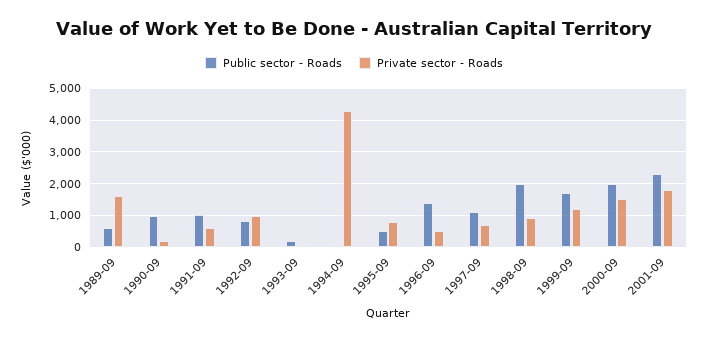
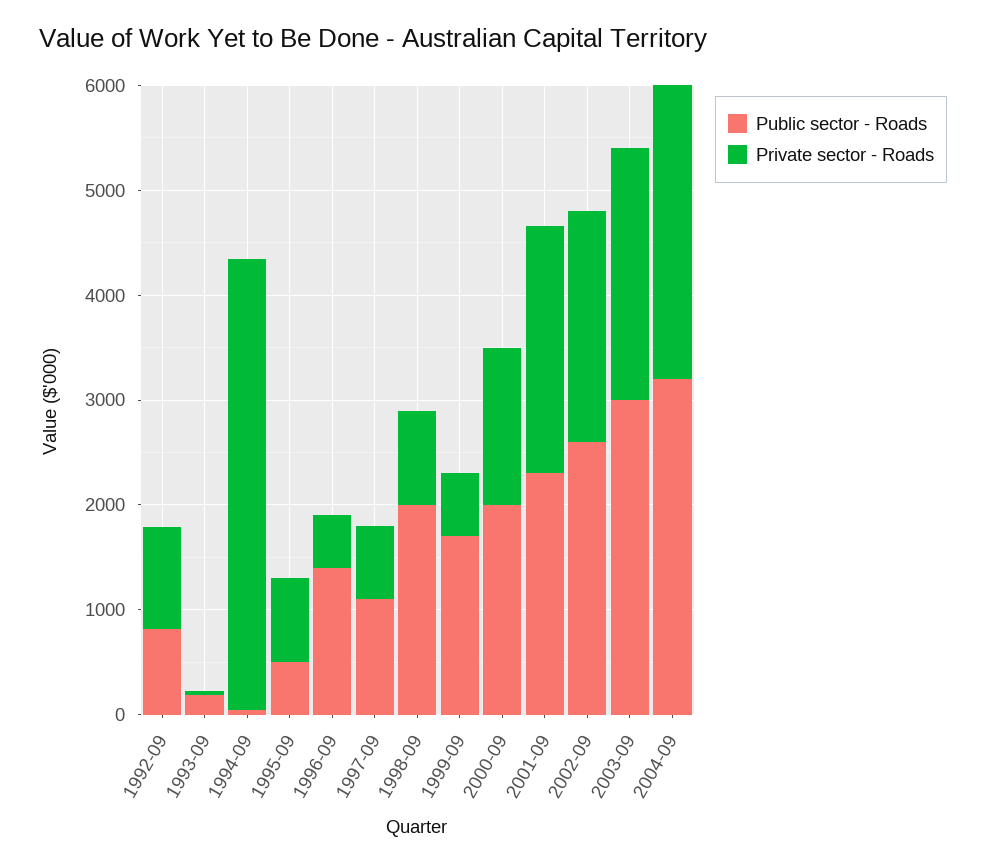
Public sector - Roads, 1989-09: 600 -> none
Private sector - Roads, 1989-09: 1600 -> none
Public sector - Roads, 1990-09: 1000 -> none
Private sector - Roads, 1990-09: 200 -> none
Public sector - Roads, 1991-09: 1000 -> none
Private sector - Roads, 1991-09: 600 -> none
Private sector - Roads, 1999-09: 1200 -> 600
Private sector - Roads, 2001-09: 1800 -> 2400
Public sector - Roads, 2002-09: none -> 2600
Private sector - Roads, 2002-09: none -> 2200
Public sector - Roads, 2003-09: none -> 3000
Private sector - Roads, 2003-09: none -> 2400
Public sector - Roads, 2004-09: none -> 3200
Private sector - Roads, 2004-09: none -> 2800

